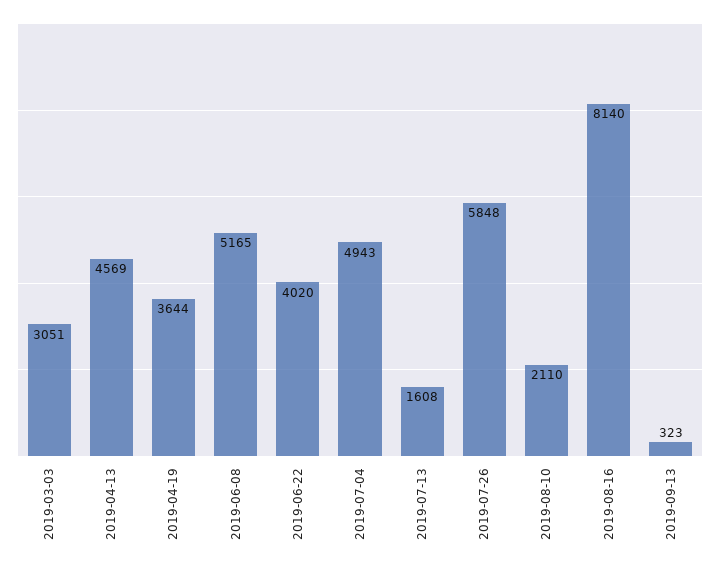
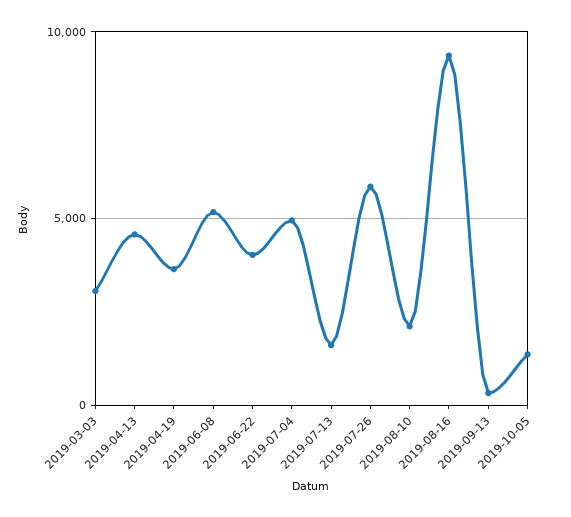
2019-08-16: 8140 -> 9500
2019-10-05: none -> 1500

